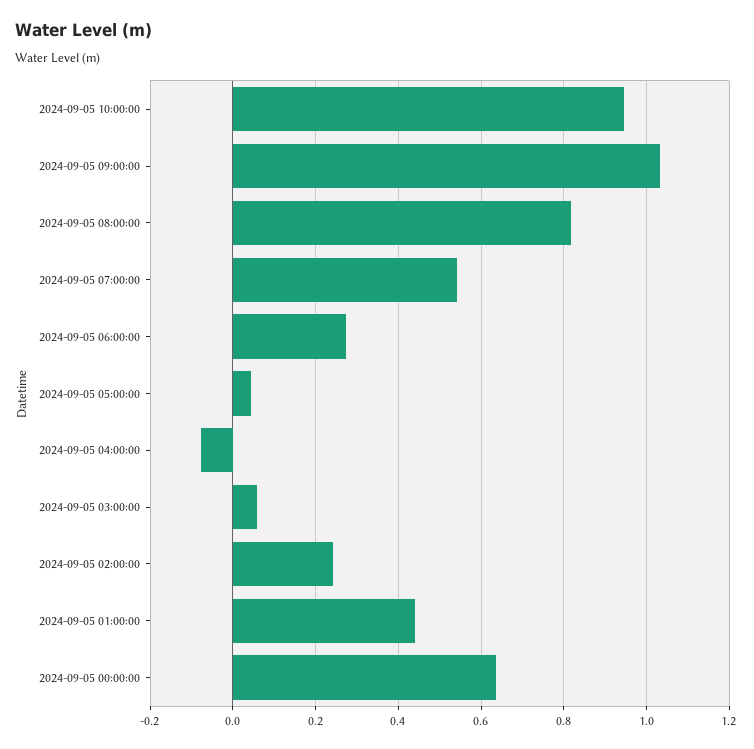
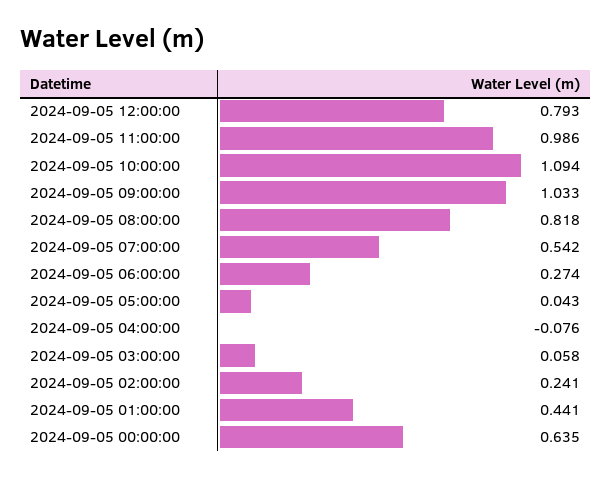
2024-09-05 10:00:00: 0.94 -> 1.094
2024-09-05 12:00:00: none -> 0.793
2024-09-05 11:00:00: none -> 0.986

